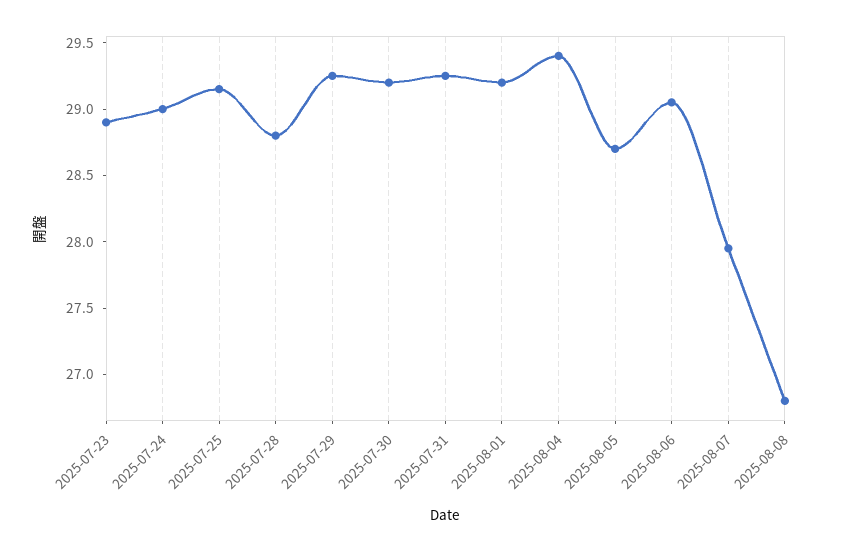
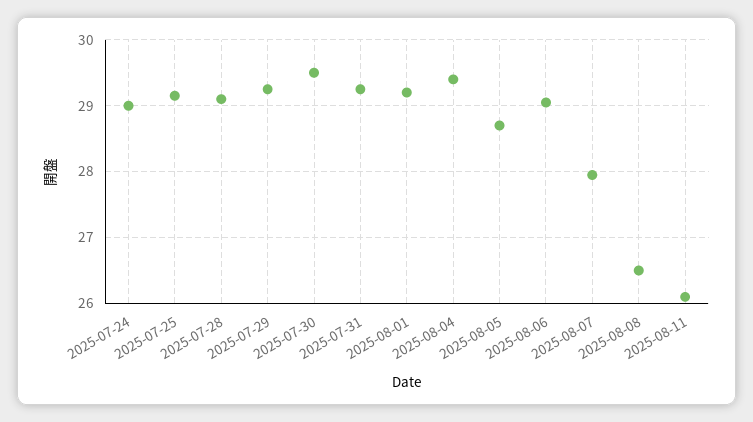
2025-07-23: 28.9 -> none
2025-07-28: 28.8 -> 29.1
2025-07-30: 29.2 -> 29.5
2025-08-08: 26.8 -> 26.5
2025-08-11: none -> 26.1

